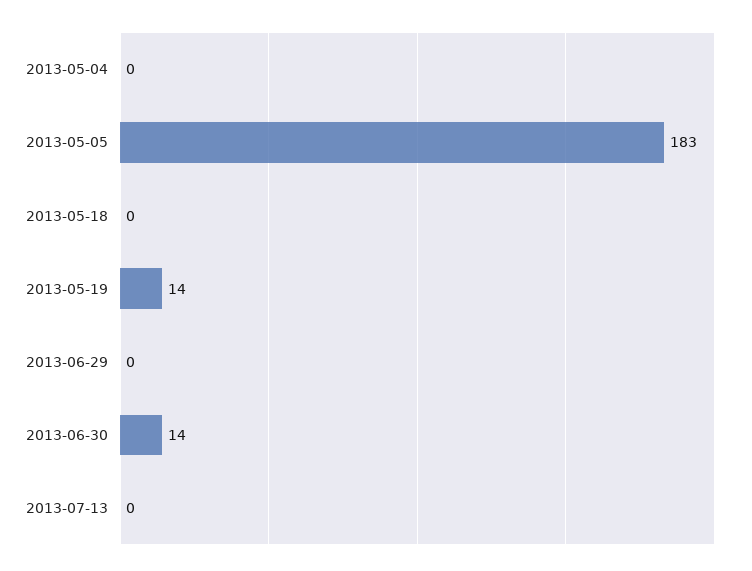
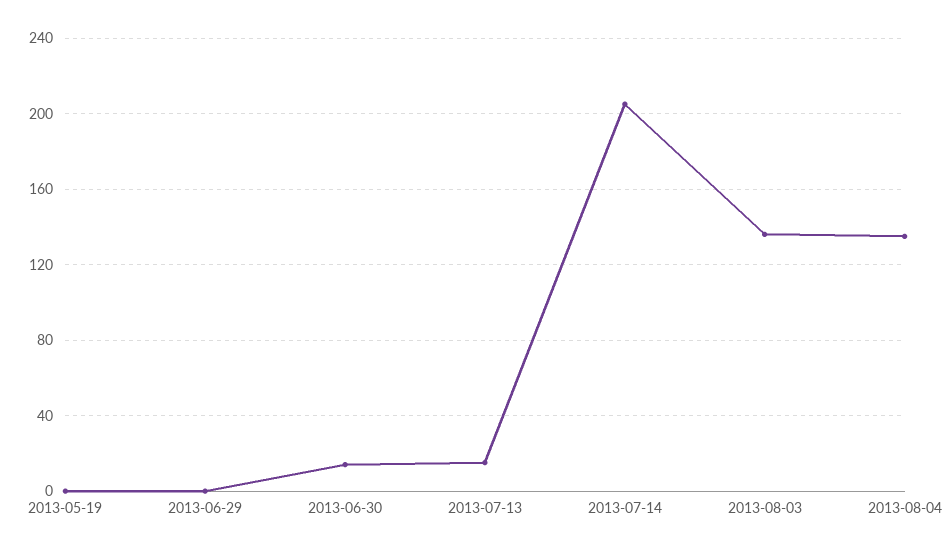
2013-05-04: 0 -> none
2013-05-05: 183 -> none
2013-05-18: 0 -> none
2013-05-19: 14 -> 0
2013-07-13: 0 -> 15
2013-07-14: none -> 205
2013-08-03: none -> 135
2013-08-04: none -> 135

